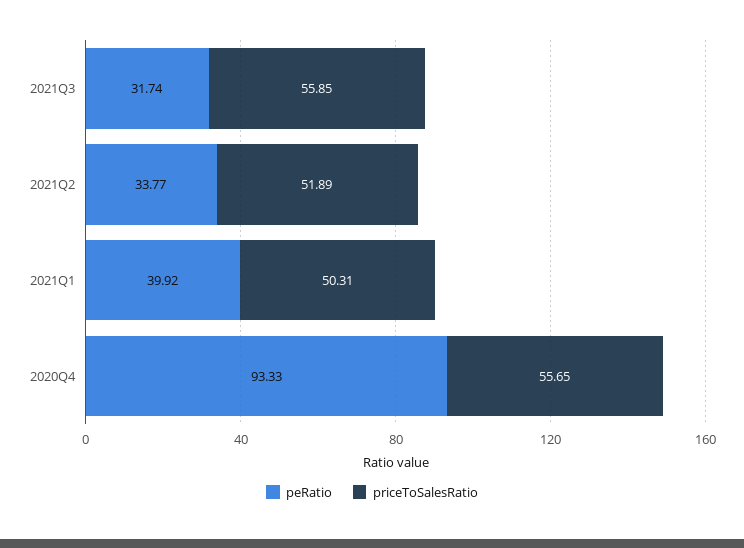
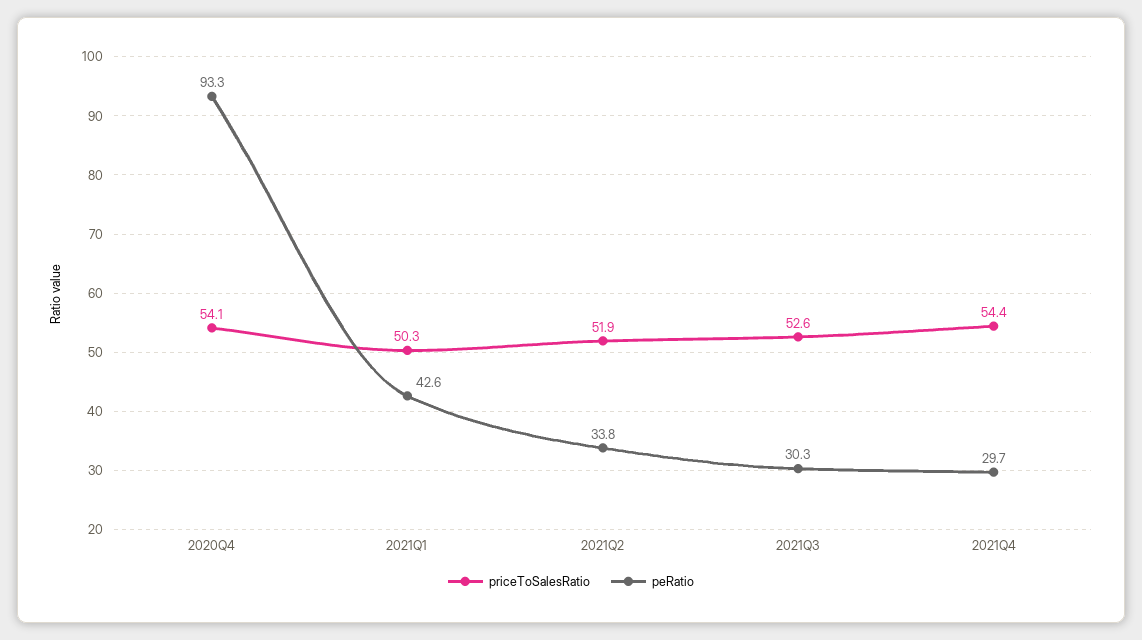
peRatio, 2021Q3: 31.74 -> 30.3
priceToSalesRatio, 2021Q3: 55.85 -> 52.6
peRatio, 2021Q1: 39.92 -> 42.6
priceToSalesRatio, 2020Q4: 55.65 -> 54.1
priceToSalesRatio, 2021Q4: none -> 54.4
peRatio, 2021Q4: none -> 29.7

